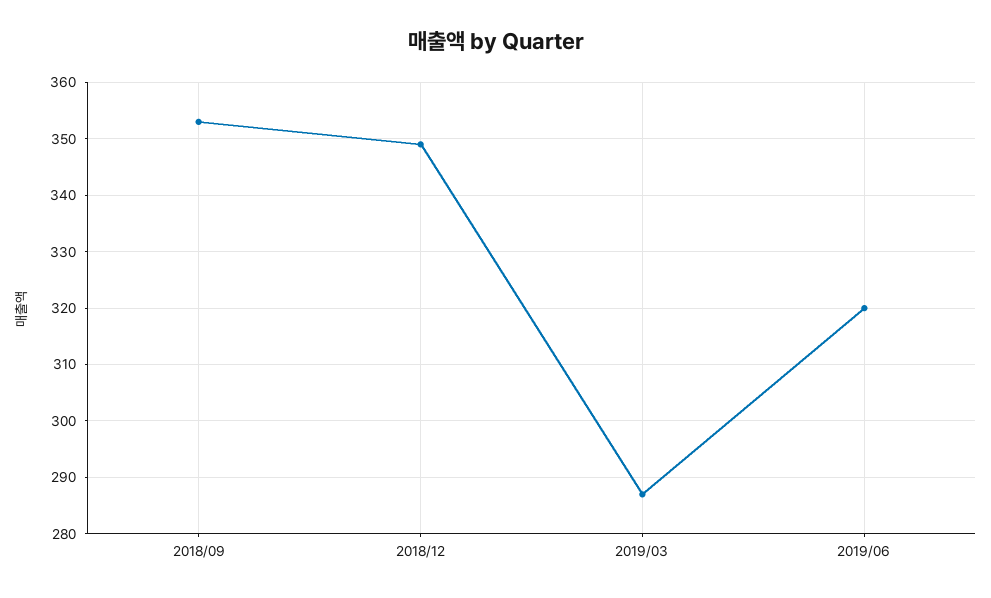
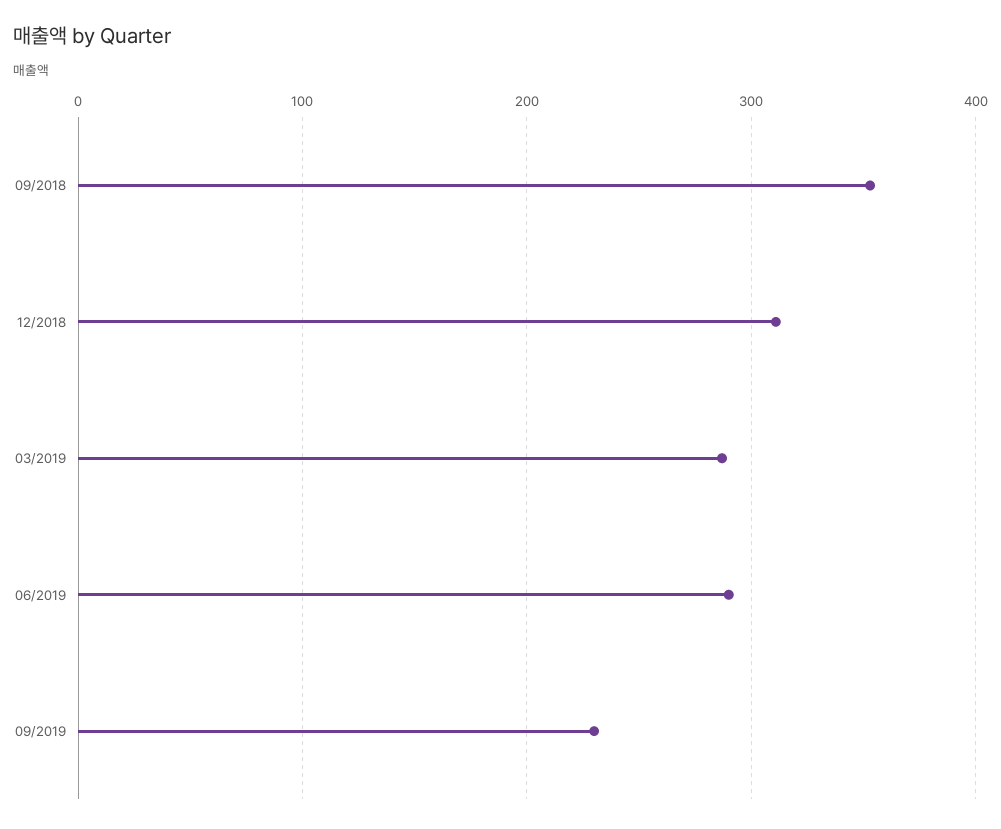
2018/12: 350 -> 310
2019/06: 320 -> 290
09/2019: none -> 230

